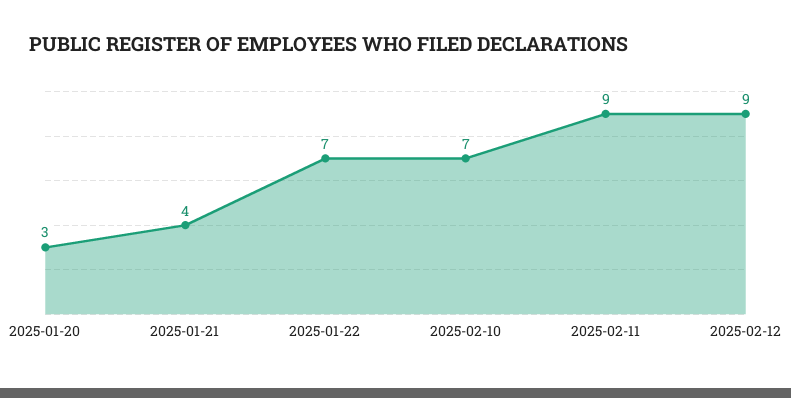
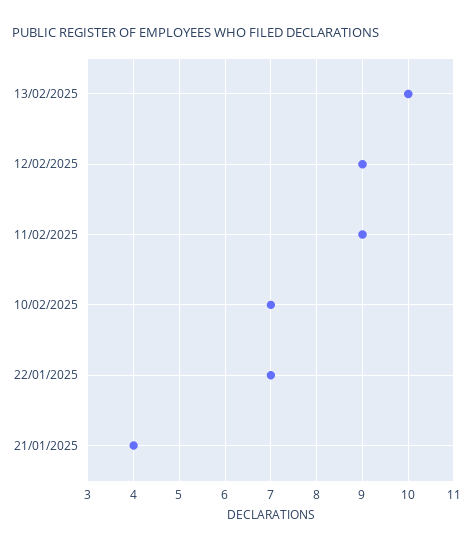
2025-01-20: 3 -> none
13/02/2025: none -> 10

